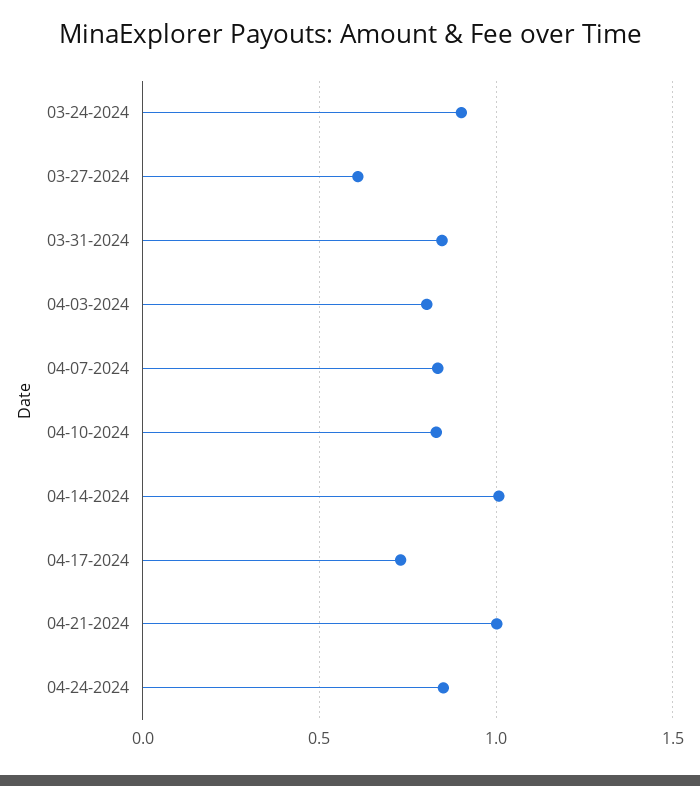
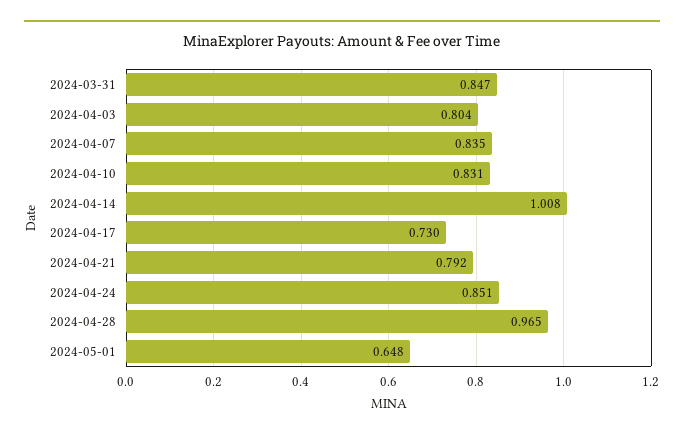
03-24-2024: 0.9 -> none
03-27-2024: 0.6 -> none
04-21-2024: 1 -> 0.792
2024-04-28: none -> 0.965
2024-05-01: none -> 0.648

